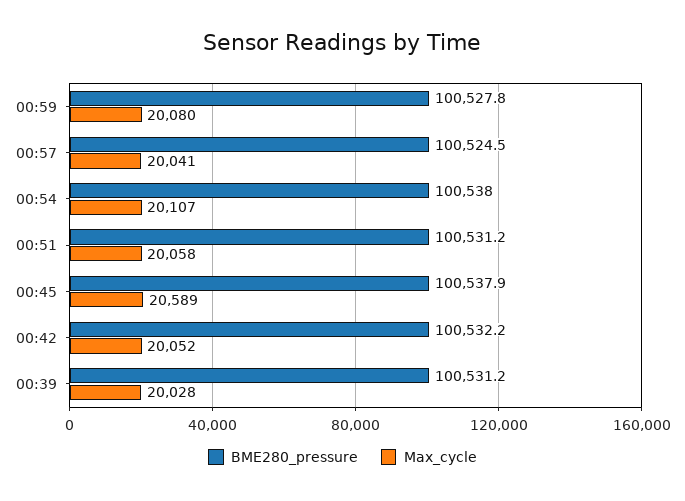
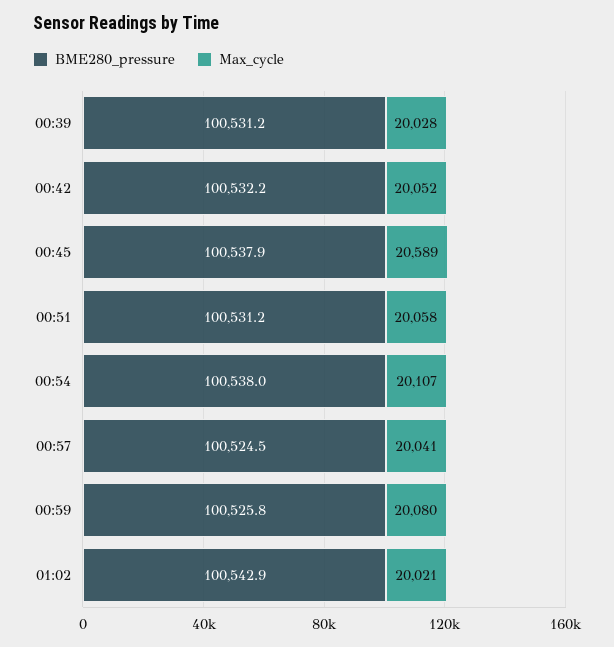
BME280_pressure, 00:59: 100527.8 -> 100525.8
BME280_pressure, 01:02: none -> 100542.9
Max_cycle, 01:02: none -> 20021

